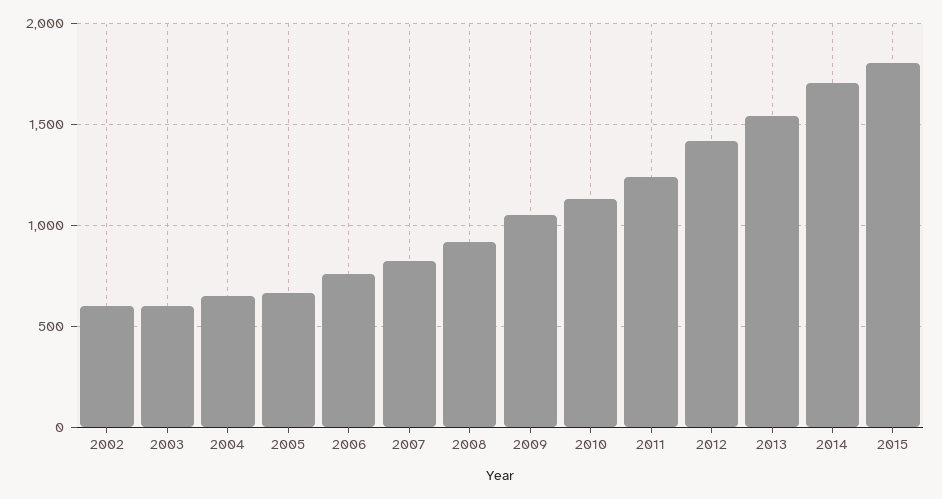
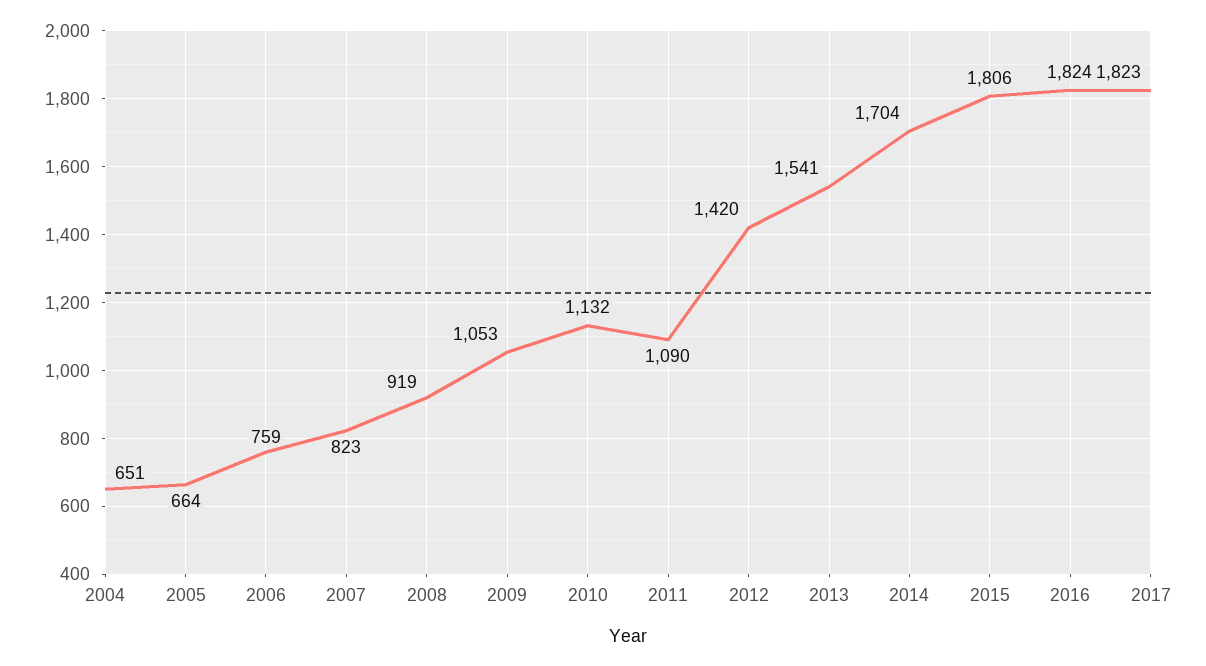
2002: 600 -> none
2003: 600 -> none
2011: 1250 -> 1090
2016: none -> 1824
2017: none -> 1823

